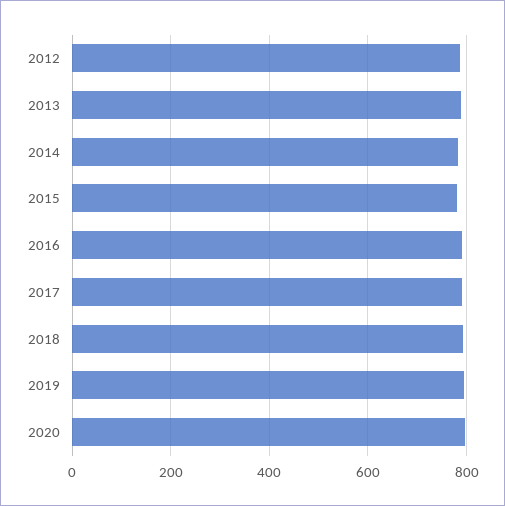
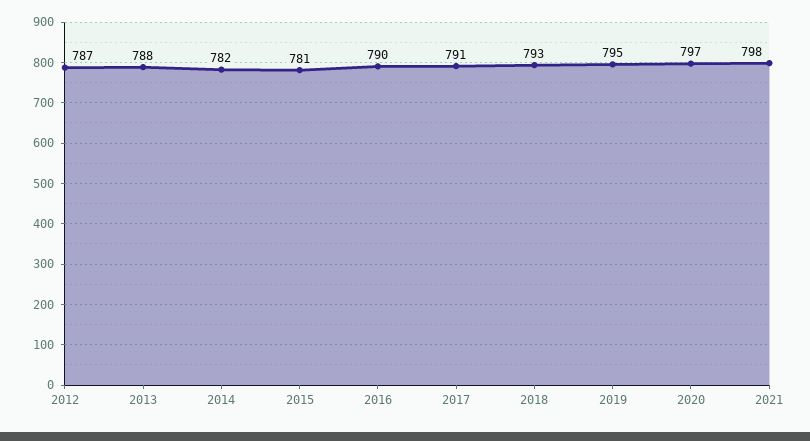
2021: none -> 798

